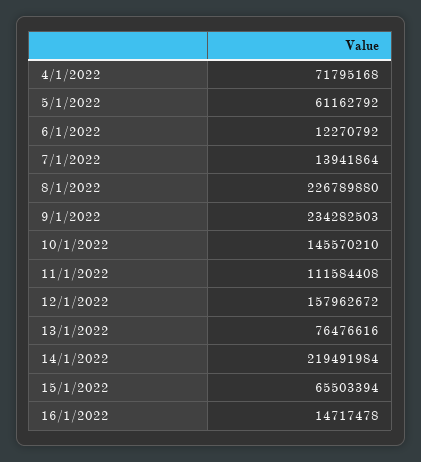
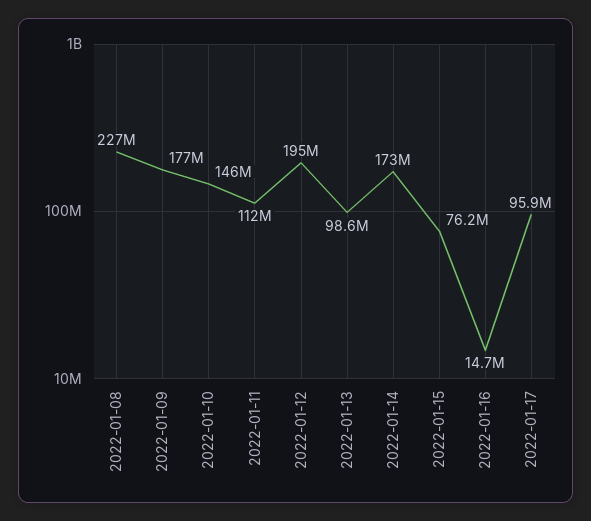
4/1/2022: 71795168 -> none
5/1/2022: 61162792 -> none
6/1/2022: 12270792 -> none
7/1/2022: 13941864 -> none
9/1/2022: 234282503 -> 177000000
12/1/2022: 157962672 -> 195000000
13/1/2022: 76476616 -> 98600000
14/1/2022: 219491984 -> 173000000
15/1/2022: 65503394 -> 76200000
2022-01-17: none -> 95900000

